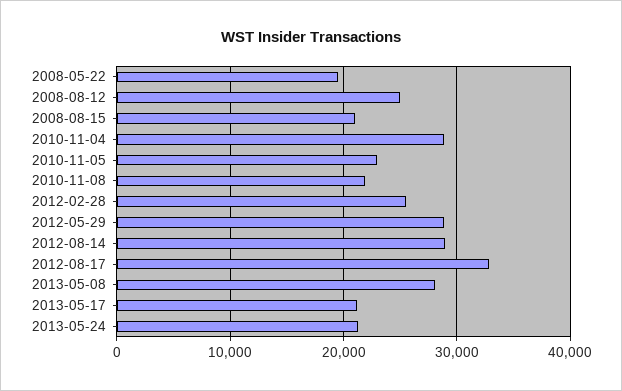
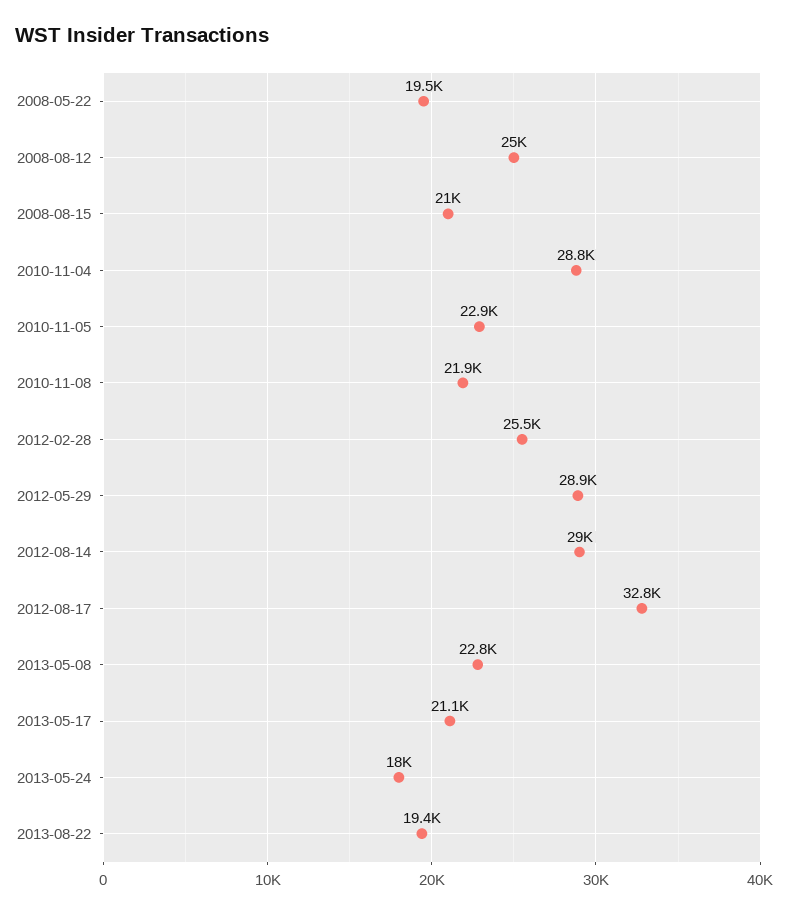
2013-05-08: 28000 -> 22800
2013-05-24: 21000 -> 18000
2013-08-22: none -> 19400

